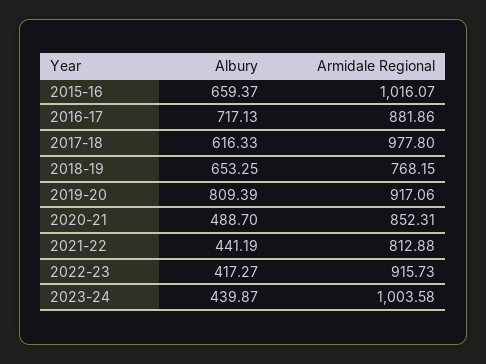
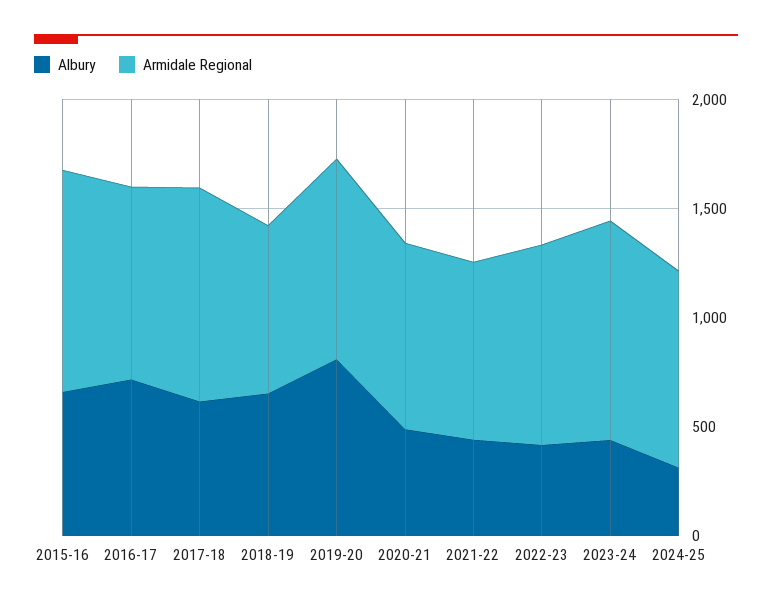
Albury, 2024-25: none -> 300
Armidale Regional, 2024-25: none -> 900

